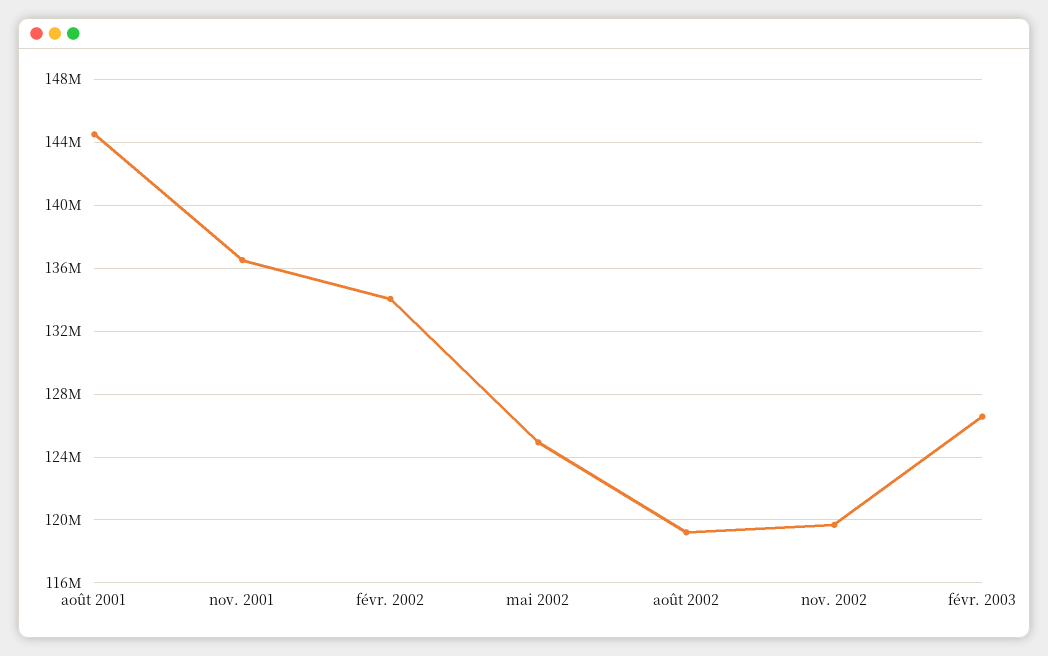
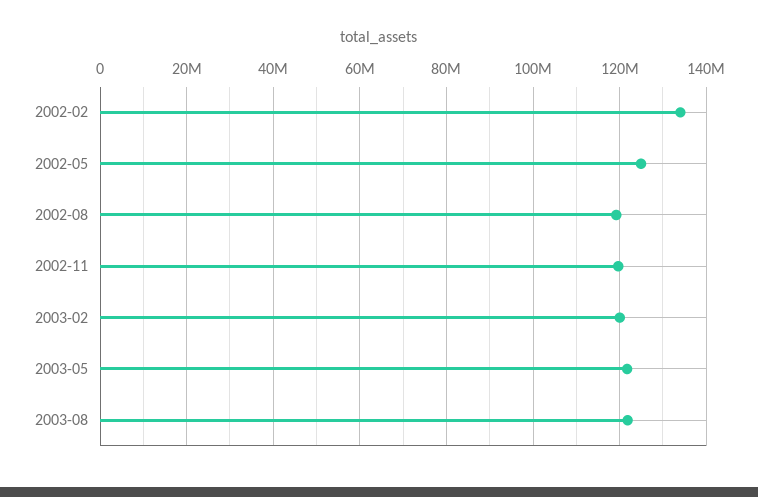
août 2001: 144500000 -> none
nov. 2001: 136500000 -> none
févr. 2003: 126500000 -> 120000000
2003-05: none -> 122000000
2003-08: none -> 122000000

